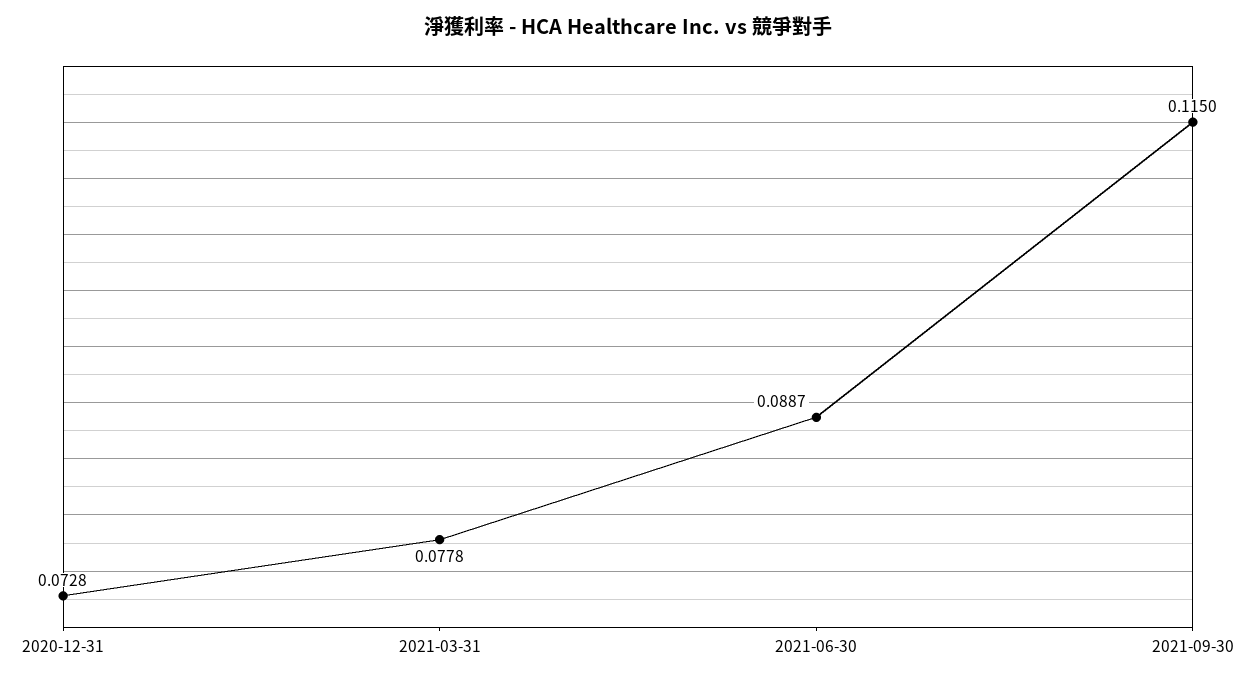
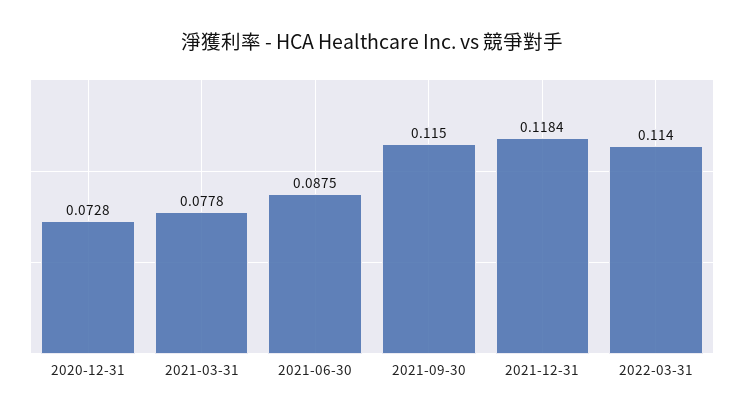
2021-06-30: 0.0887 -> 0.0875
2021-12-31: none -> 0.1184
2022-03-31: none -> 0.114

